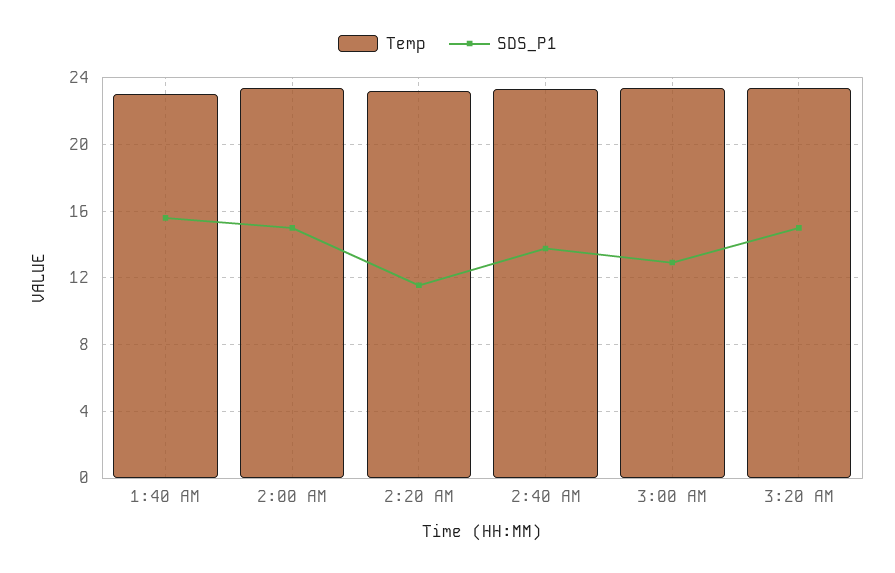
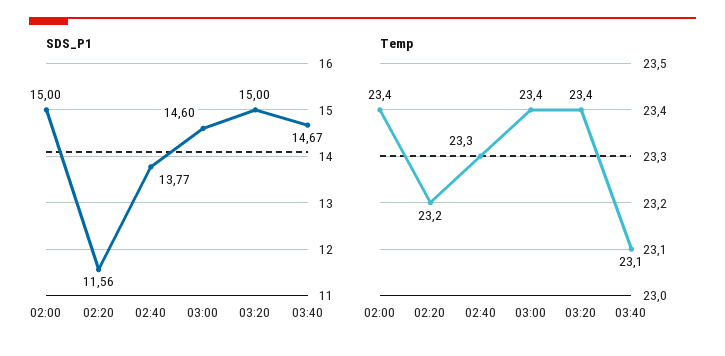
Temp, 1:40 AM: 23 -> none
SDS_P1, 1:40 AM: 15.5 -> none
SDS_P1, 3:00 AM: 13 -> 14.6
SDS_P1, 03:40: none -> 14.67
Temp, 03:40: none -> 23.1

